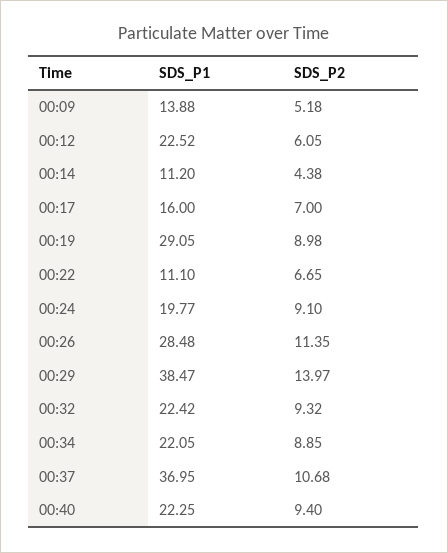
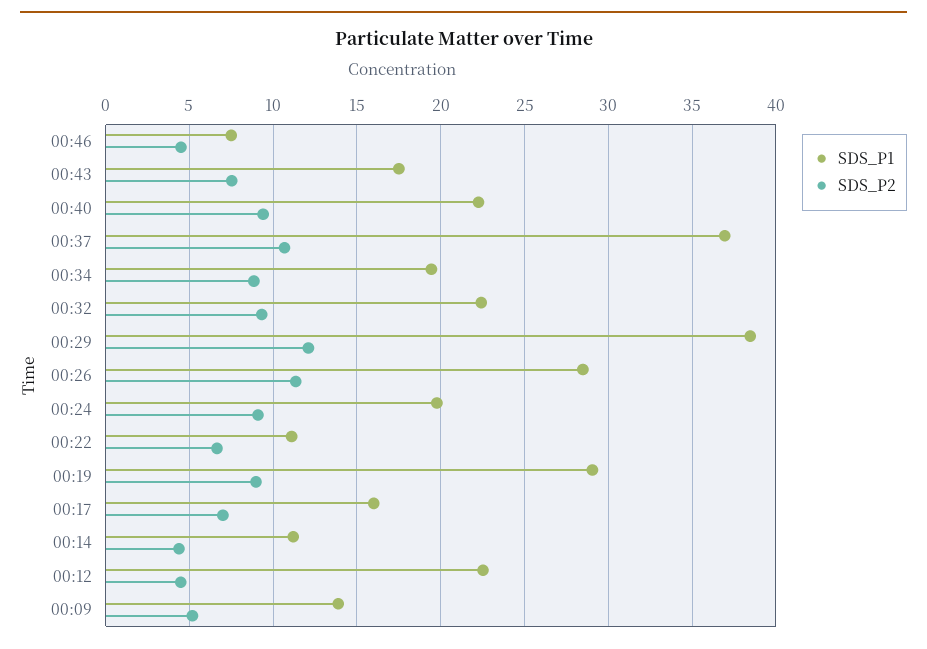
SDS_P2, 00:12: 6.05 -> 4.5
SDS_P2, 00:29: 13.97 -> 12
SDS_P1, 00:34: 22.05 -> 19.5
SDS_P1, 00:46: none -> 7.5
SDS_P2, 00:46: none -> 4.5
SDS_P1, 00:43: none -> 17.5
SDS_P2, 00:43: none -> 7.5

